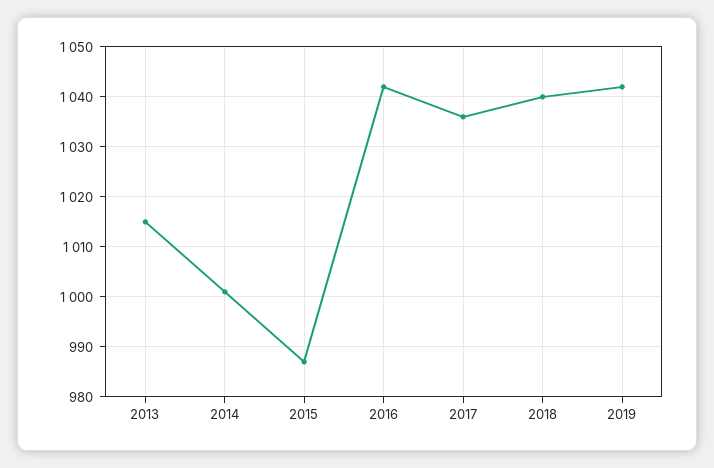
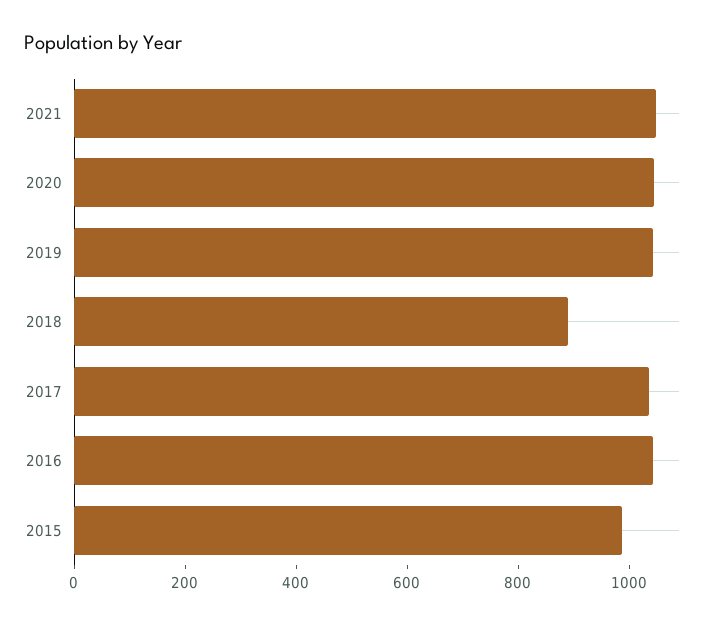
2013: 1015 -> none
2014: 1000 -> none
2018: 1040 -> 900
2021: none -> 1050
2020: none -> 1050

